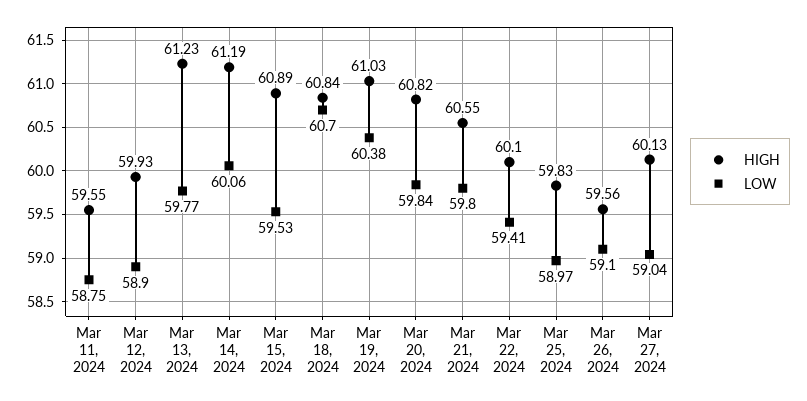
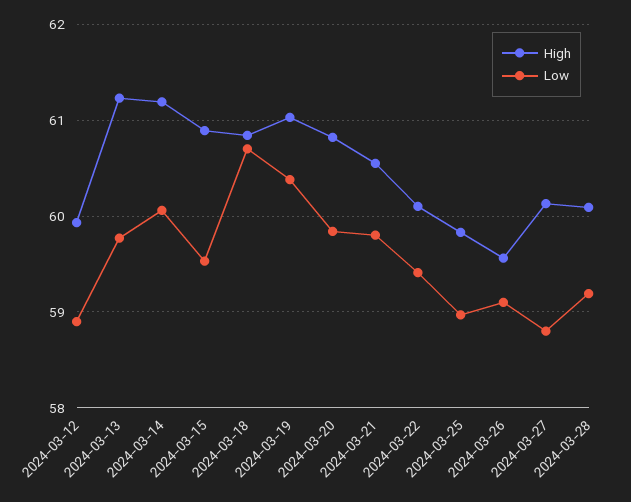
HIGH, Mar 11, 2024: 59.55 -> none
LOW, Mar 11, 2024: 58.75 -> none
LOW, Mar 27, 2024: 59.04 -> 58.8
HIGH, 2024-03-28: none -> 60.1
LOW, 2024-03-28: none -> 59.2

